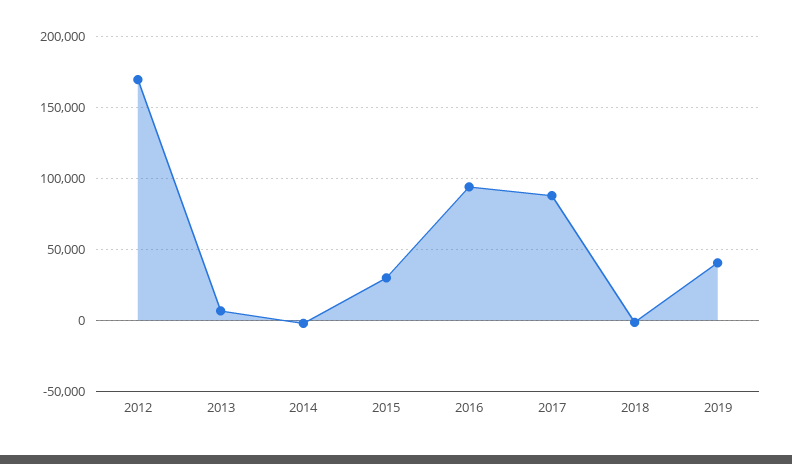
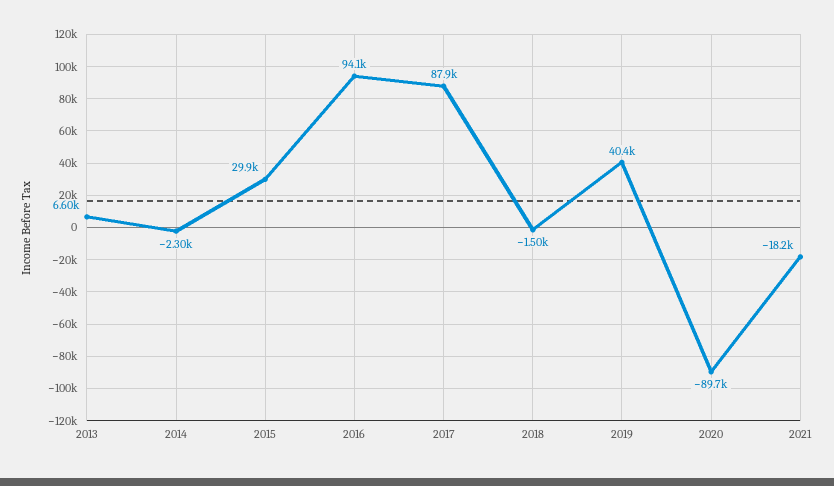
2012: 170000 -> none
2020: none -> -89700
2021: none -> -18200

